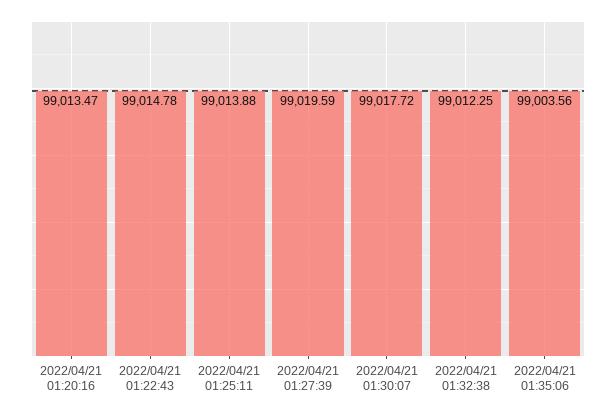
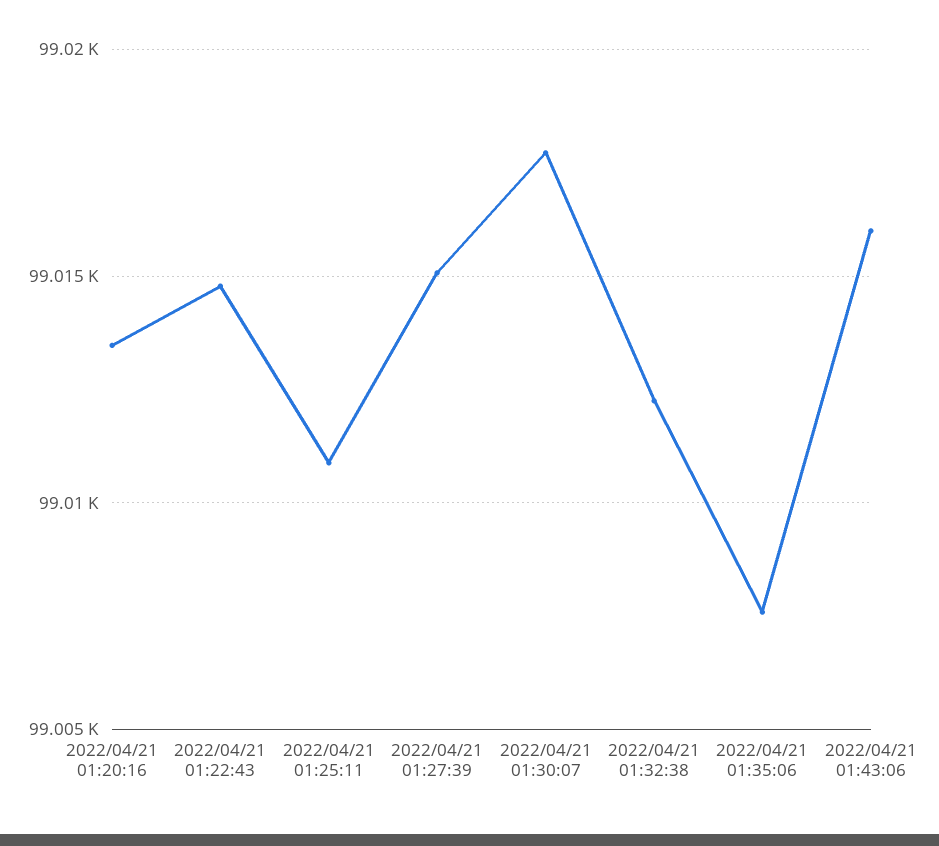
2022/04/21 01:25:11: 99013.88 -> 99011
2022/04/21 01:27:39: 99019.59 -> 99015
2022/04/21 01:35:06: 99003.56 -> 99007.5
2022/04/21 01:43:06: none -> 99016

